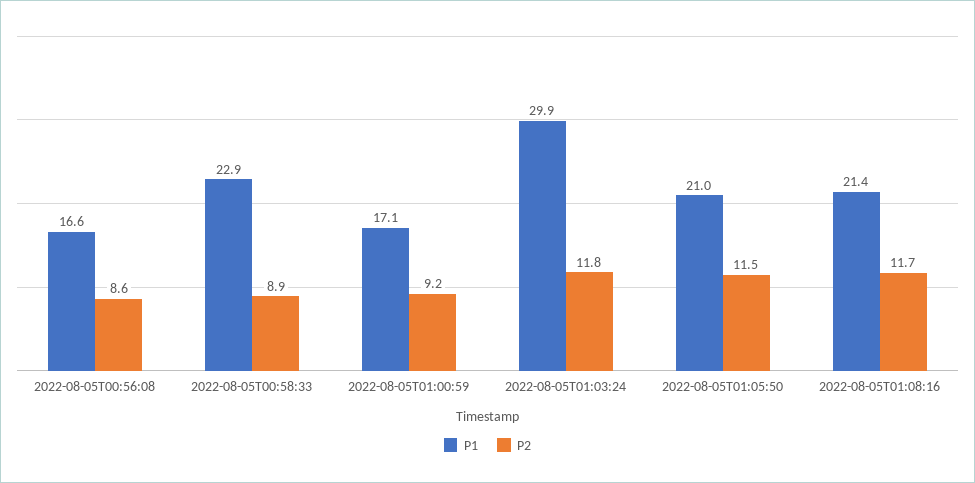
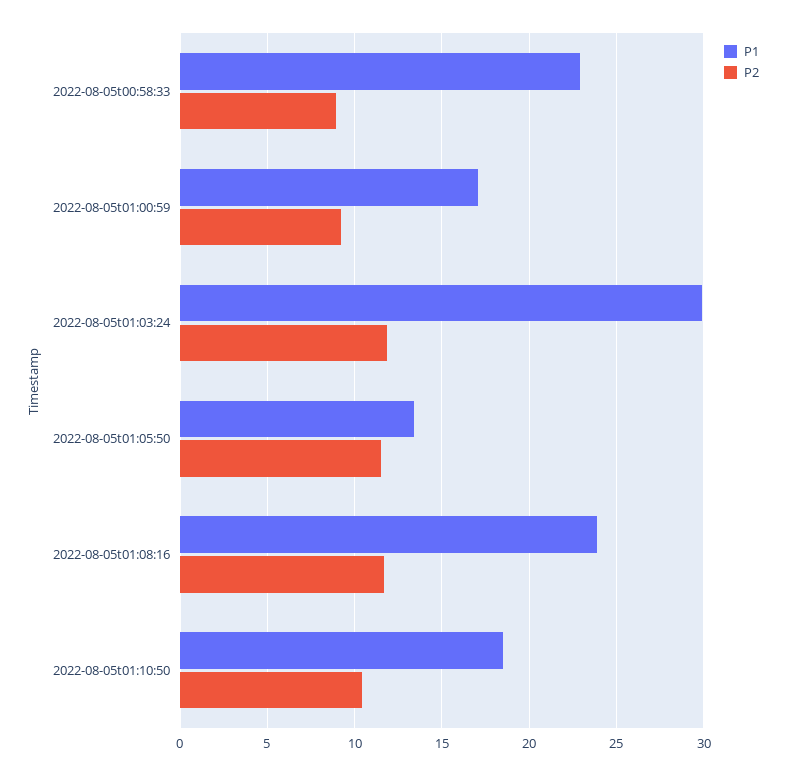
P1, 2022-08-05T00:56:08: 16.6 -> none
P2, 2022-08-05T00:56:08: 8.6 -> none
P1, 2022-08-05T01:05:50: 21 -> 13.5
P1, 2022-08-05T01:08:16: 21.4 -> 24
P1, 2022-08-05t01:10:50: none -> 18.5
P2, 2022-08-05t01:10:50: none -> 10.5

